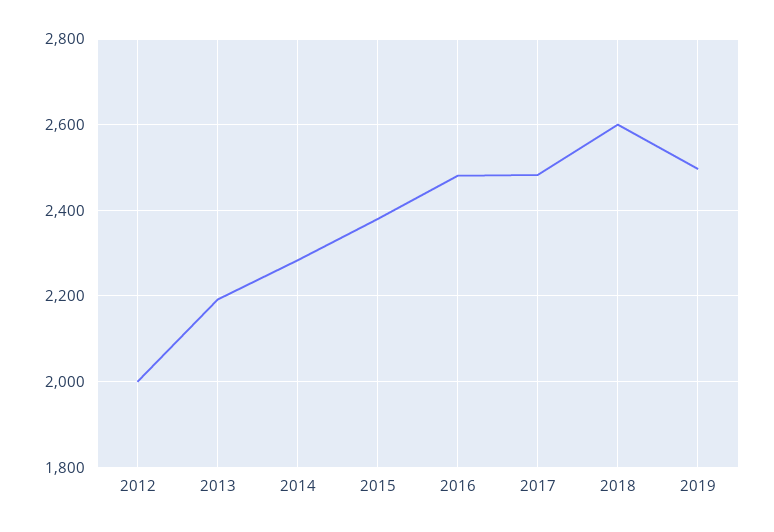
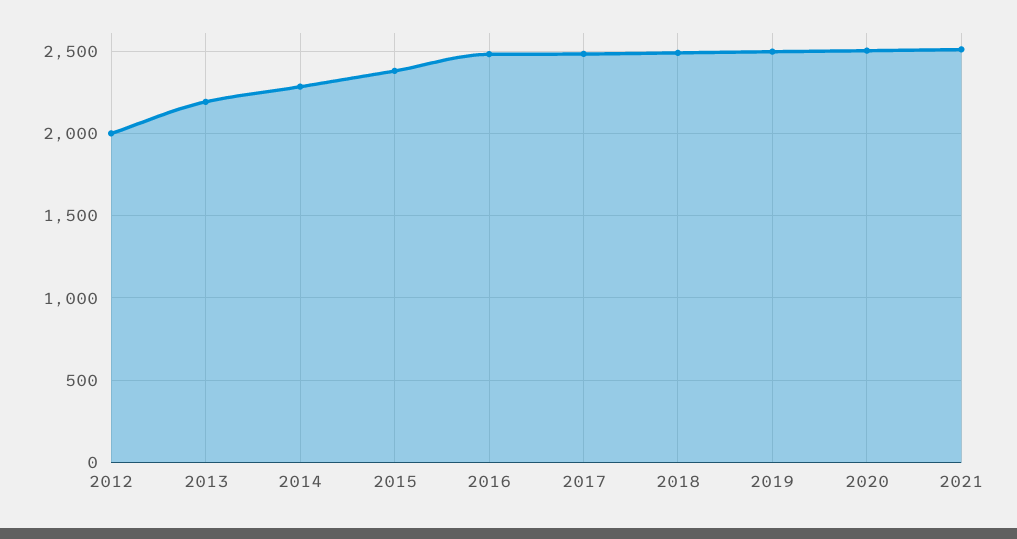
2018: 2600 -> 2500
2020: none -> 2500
2021: none -> 2500

